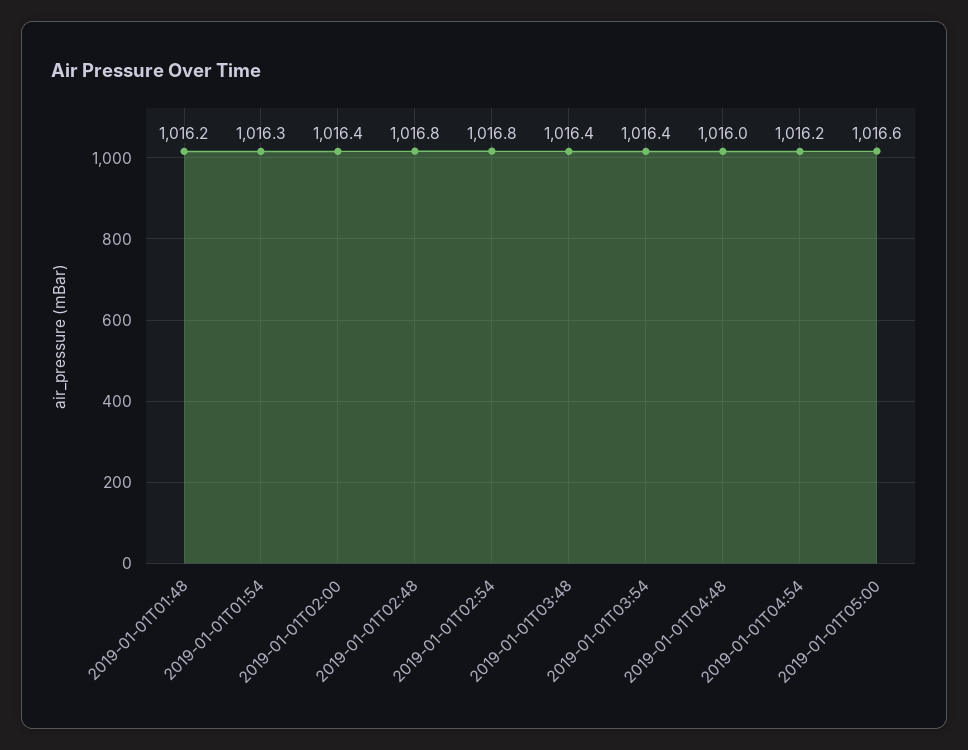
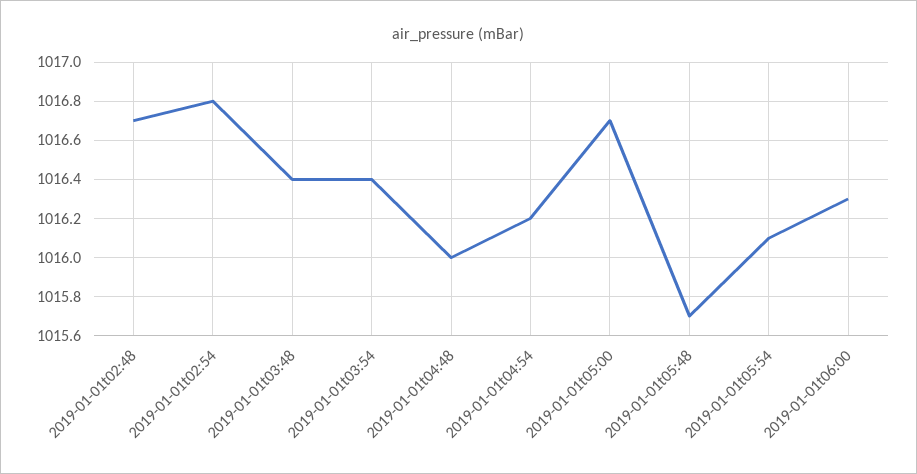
2019-01-01T01:48: 1016.2 -> none
2019-01-01T01:54: 1016.3 -> none
2019-01-01T02:00: 1016.4 -> none
2019-01-01T02:48: 1016.8 -> 1016.7
2019-01-01T05:00: 1016.6 -> 1016.7
2019-01-01t05:48: none -> 1015.7
2019-01-01t05:54: none -> 1016.1
2019-01-01t06:00: none -> 1016.3

